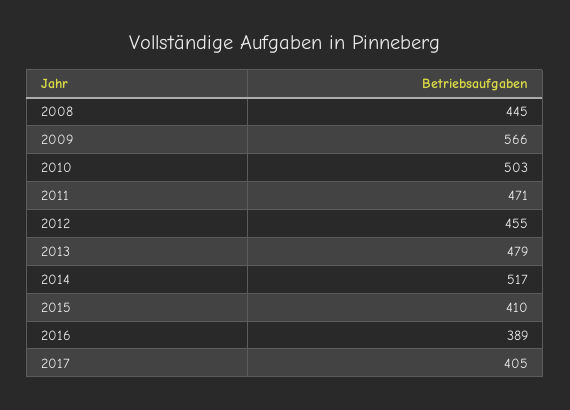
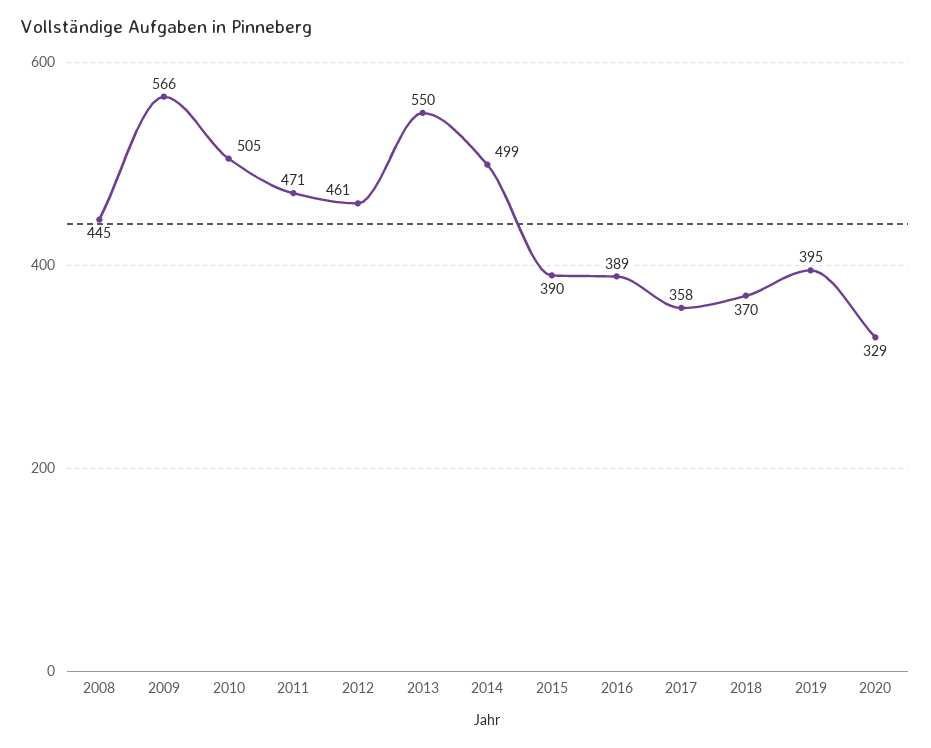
2010: 503 -> 505
2012: 455 -> 461
2013: 479 -> 550
2014: 517 -> 499
2015: 410 -> 390
2017: 405 -> 358
2018: none -> 370
2019: none -> 395
2020: none -> 329

